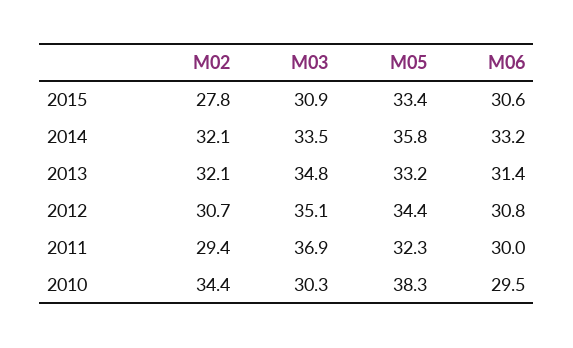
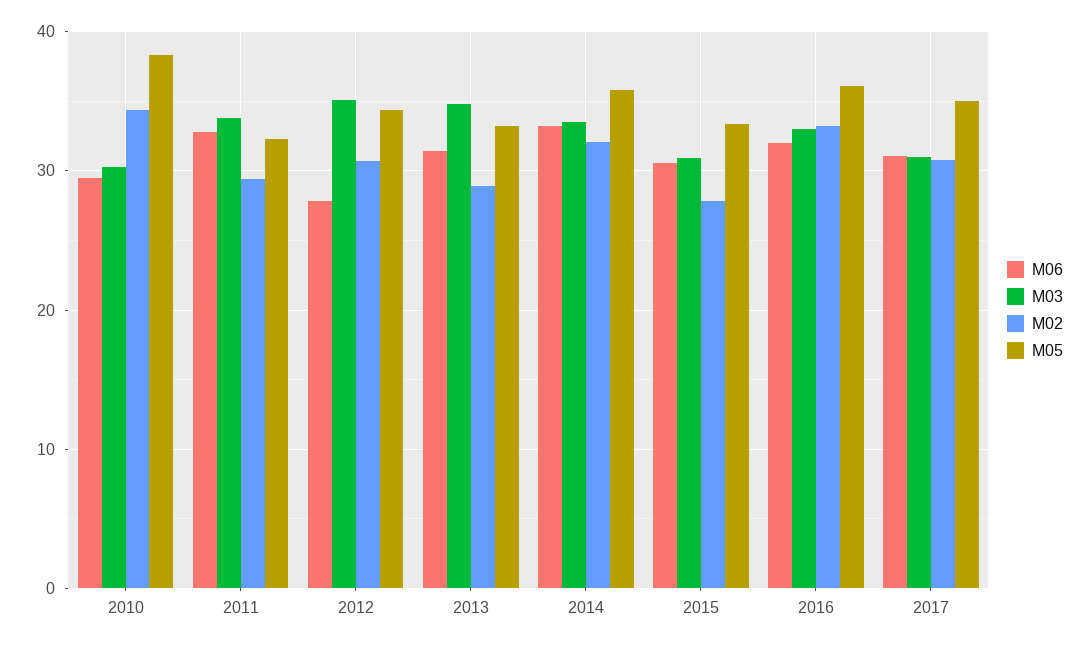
M02, 2013: 32.1 -> 29
M06, 2012: 30.8 -> 28
M03, 2011: 36.9 -> 34
M06, 2011: 30 -> 33
M06, 2016: none -> 32
M03, 2016: none -> 33
M02, 2016: none -> 33
M05, 2016: none -> 36
M06, 2017: none -> 31
M03, 2017: none -> 31
M02, 2017: none -> 31
M05, 2017: none -> 35

